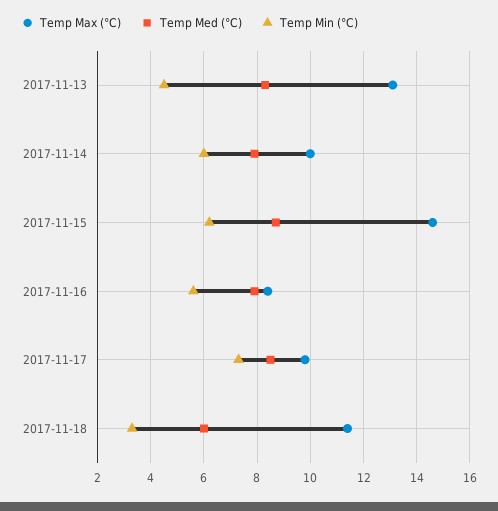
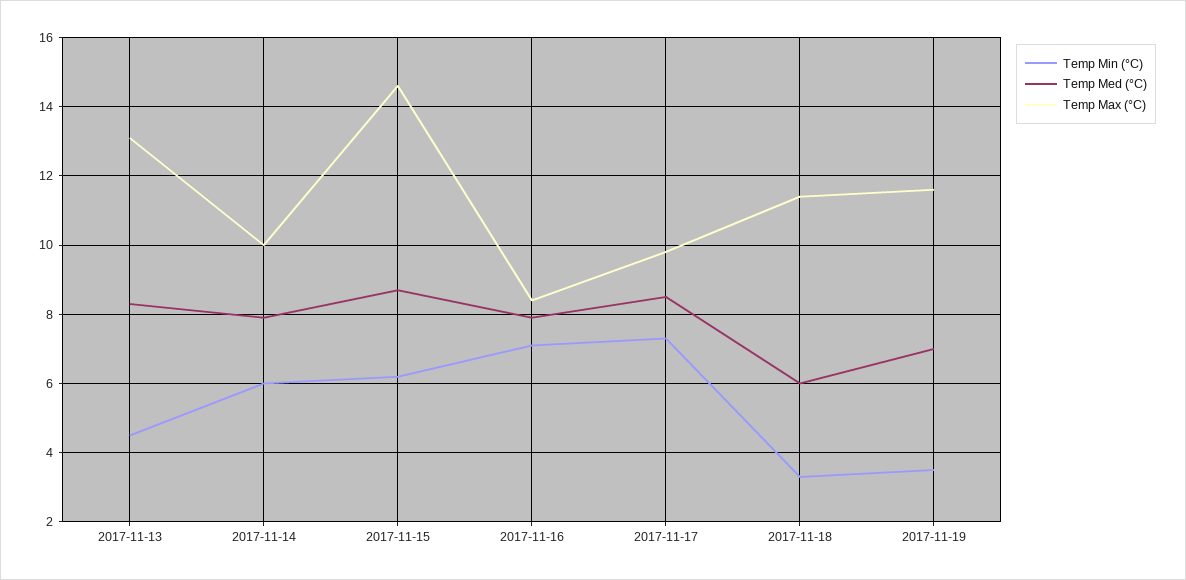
Temp Min (°C), 2017-11-16: 5.5 -> 7
Temp Min (°C), 2017-11-19: none -> 3.5
Temp Med (°C), 2017-11-19: none -> 7
Temp Max (°C), 2017-11-19: none -> 11.5

